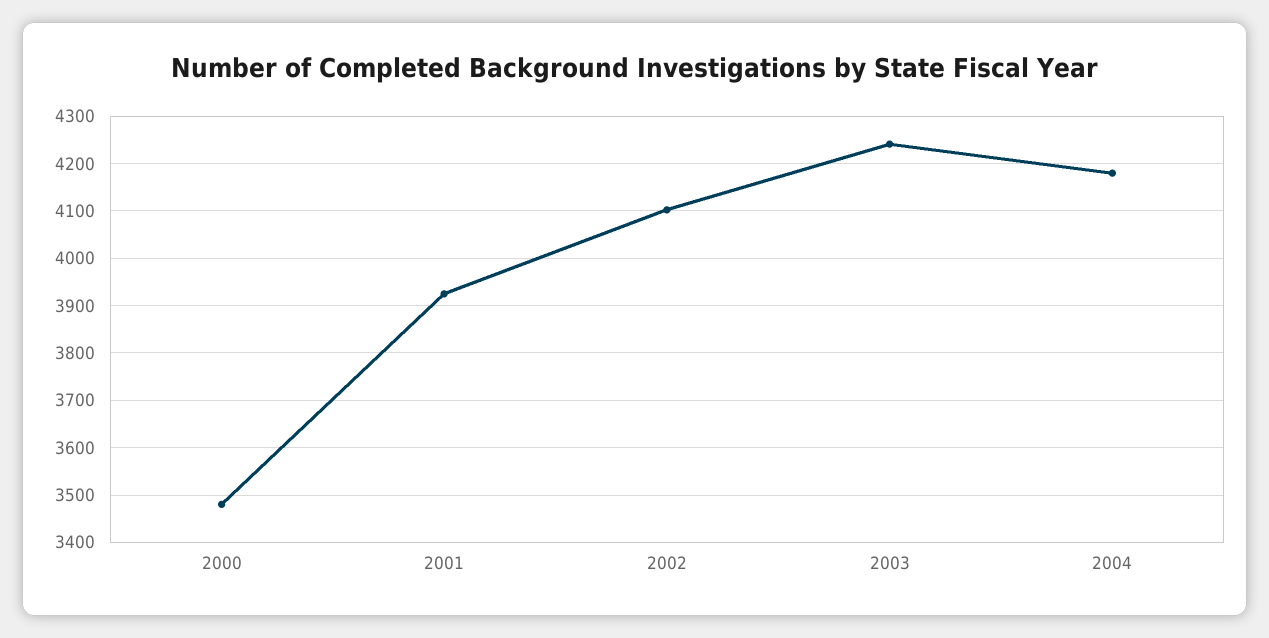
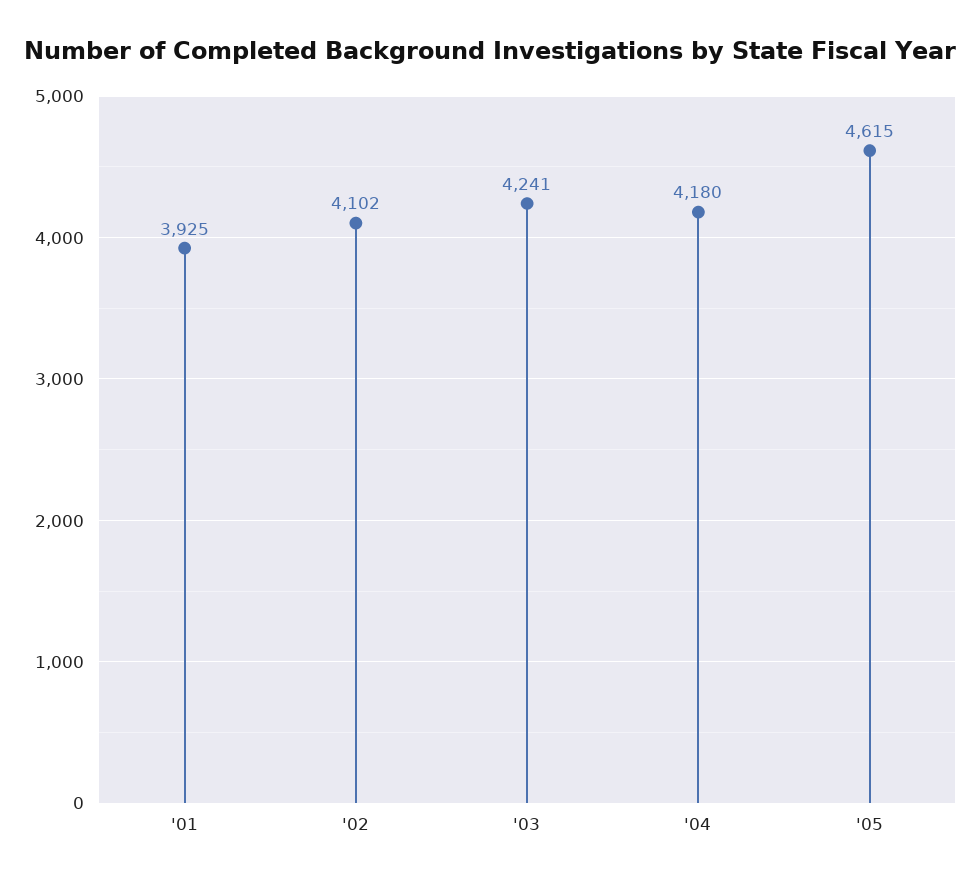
2000: 3480 -> none
'05: none -> 4615

